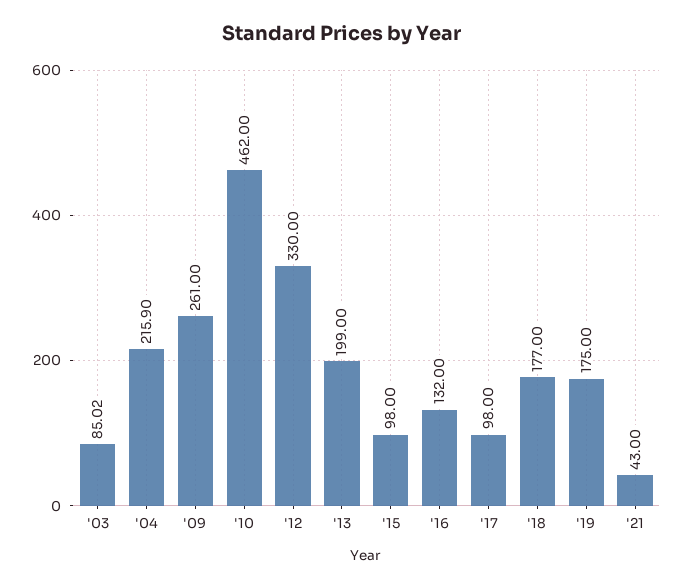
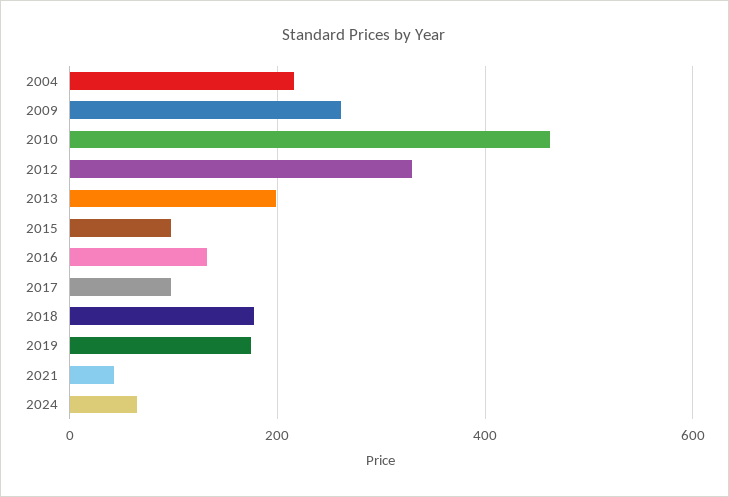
'03: 85.02 -> none
2024: none -> 60

